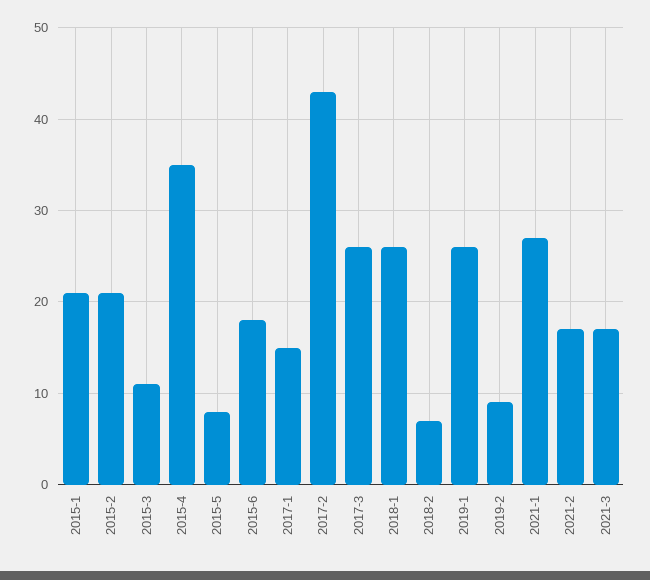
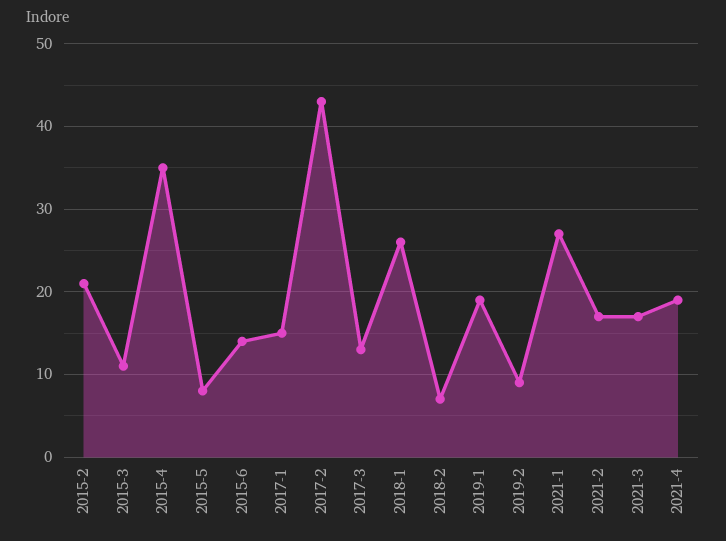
2015-1: 21 -> none
2015-6: 18 -> 14
2017-3: 26 -> 13
2019-1: 26 -> 19
2021-4: none -> 19

